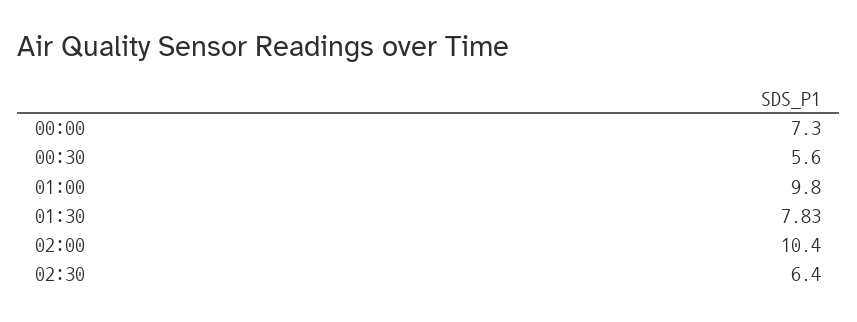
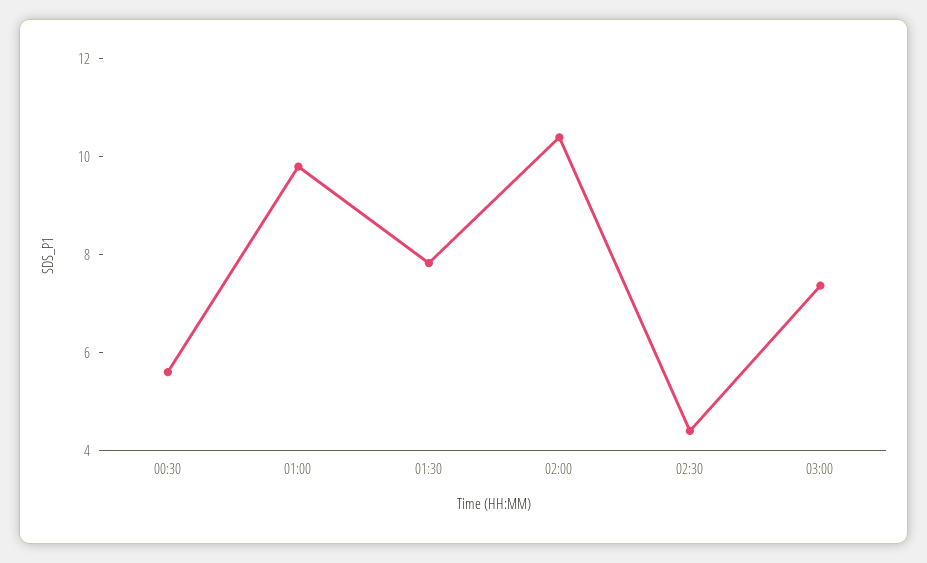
00:00: 7.3 -> none
02:30: 6.4 -> 4.5
03:00: none -> 7.5

